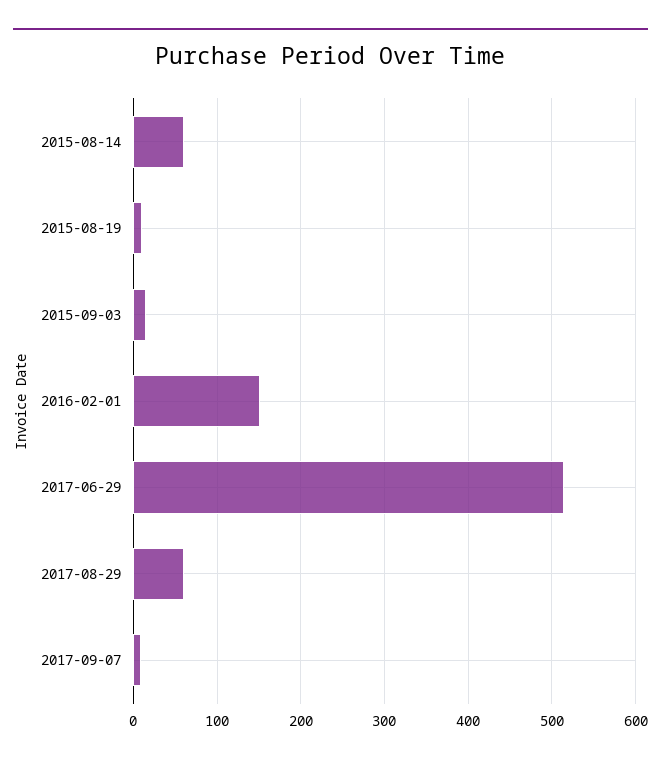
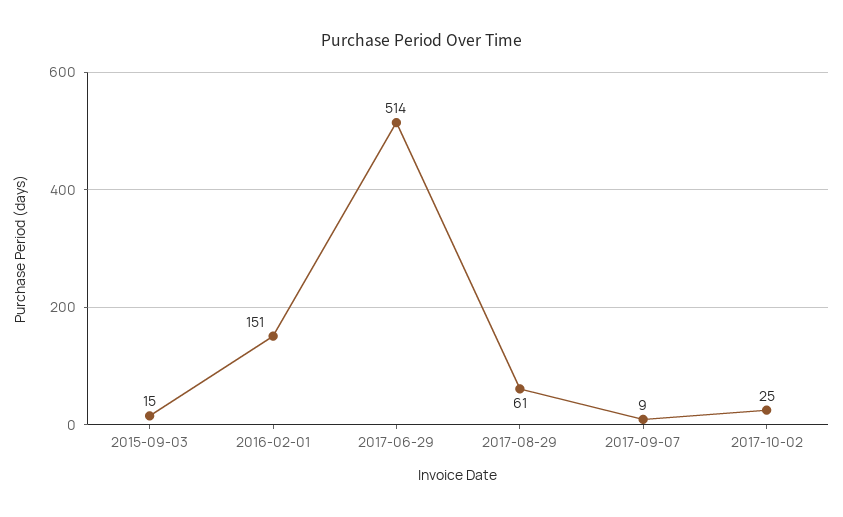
2015-08-14: 60 -> none
2015-08-19: 10 -> none
2017-10-02: none -> 25

